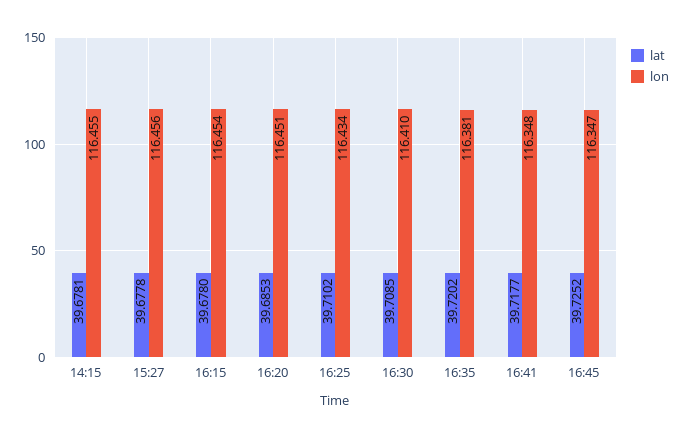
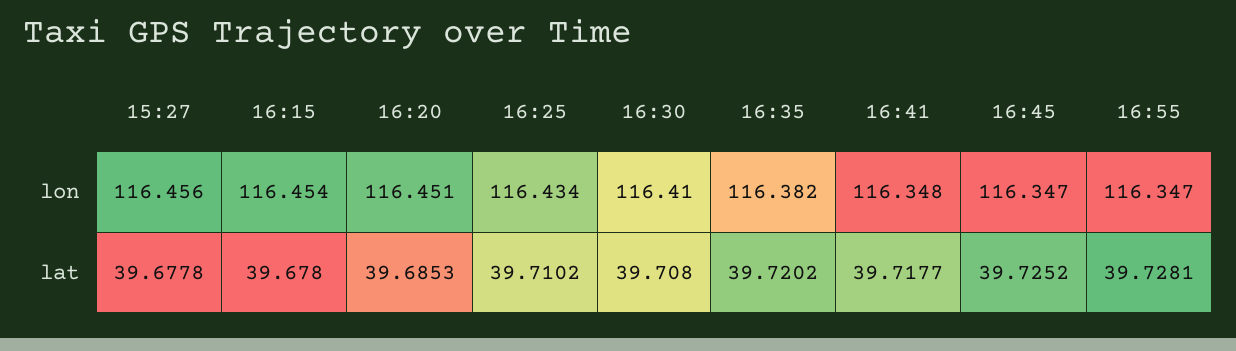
lat, 14:15: 39.6781 -> none
lon, 14:15: 116.455 -> none
lat, 16:30: 39.7085 -> 39.708
lon, 16:35: 116.381 -> 116.382
lon, 16:55: none -> 116.347
lat, 16:55: none -> 39.7281

